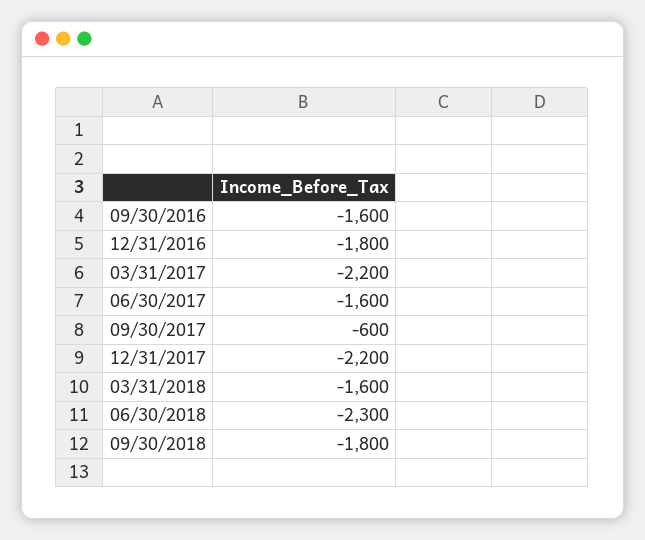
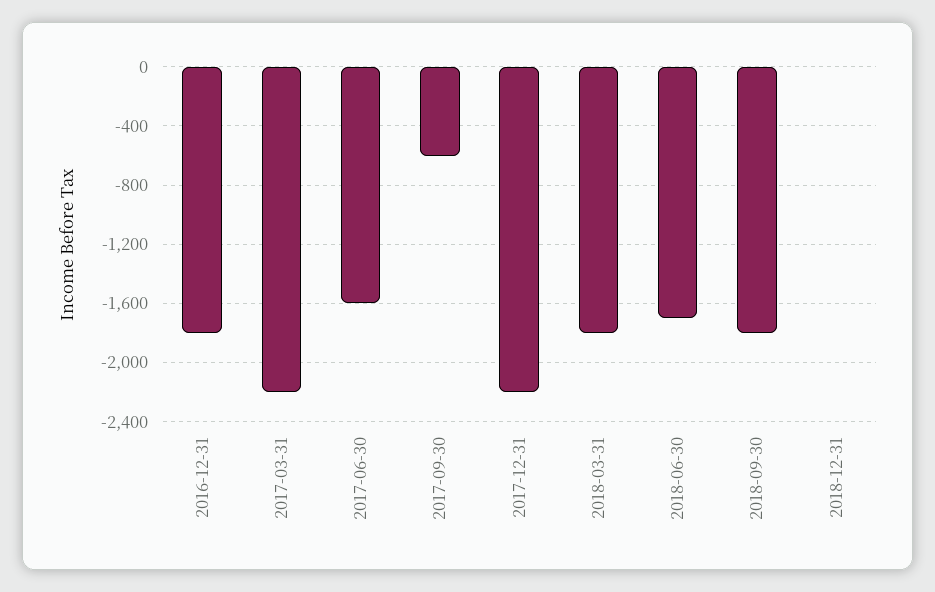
09/30/2016: -1600 -> none
03/31/2018: -1600 -> -1800
06/30/2018: -2300 -> -1700
2018-12-31: none -> 0

